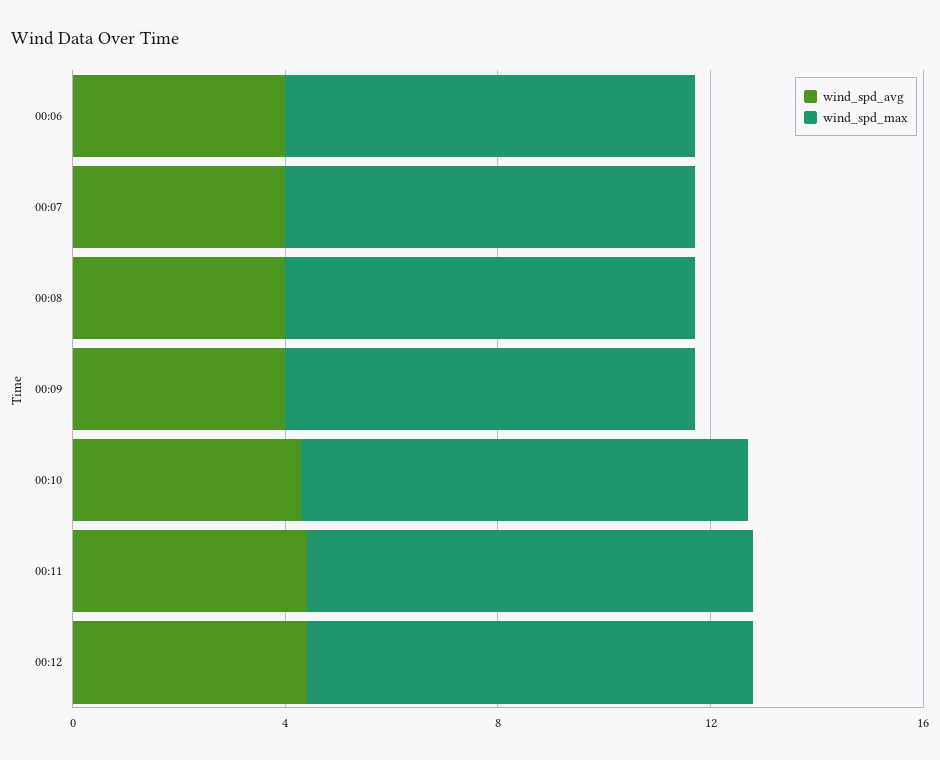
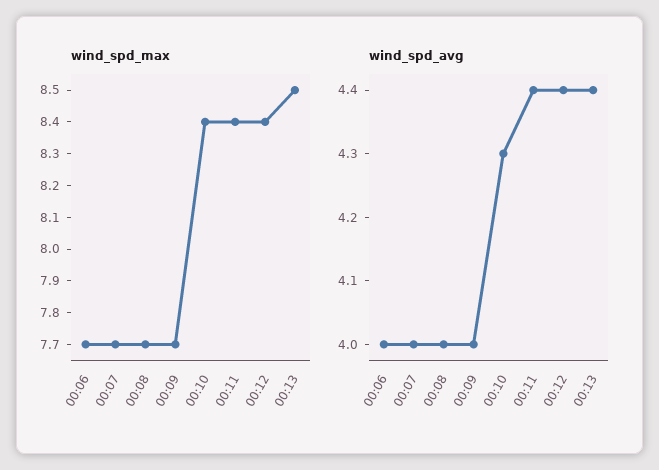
wind_spd_max, 00:13: none -> 8.5
wind_spd_avg, 00:13: none -> 4.4

